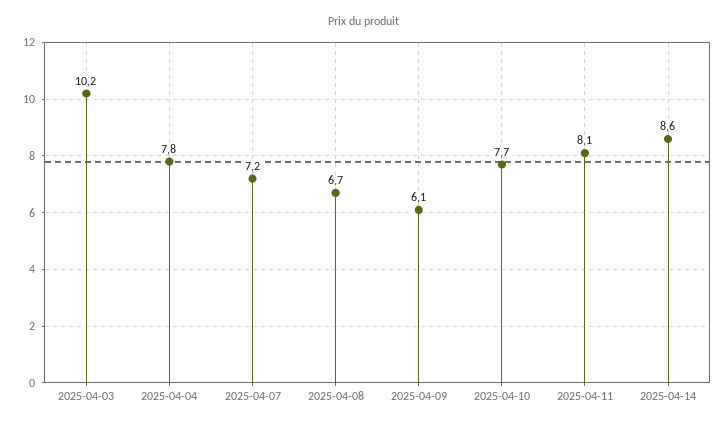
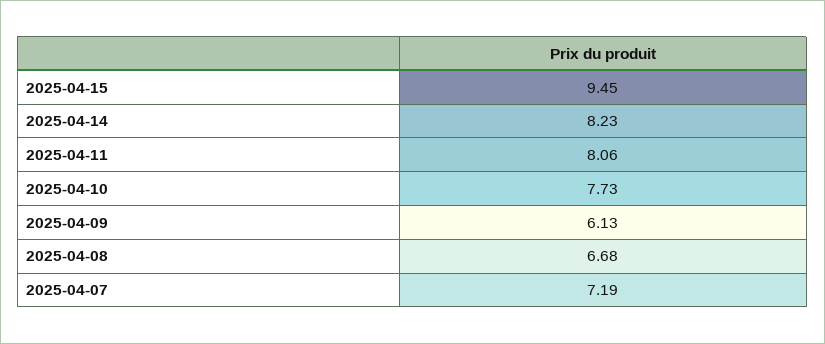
2025-04-03: 10.2 -> none
2025-04-04: 7.8 -> none
2025-04-14: 8.6 -> 8.23
2025-04-15: none -> 9.45

